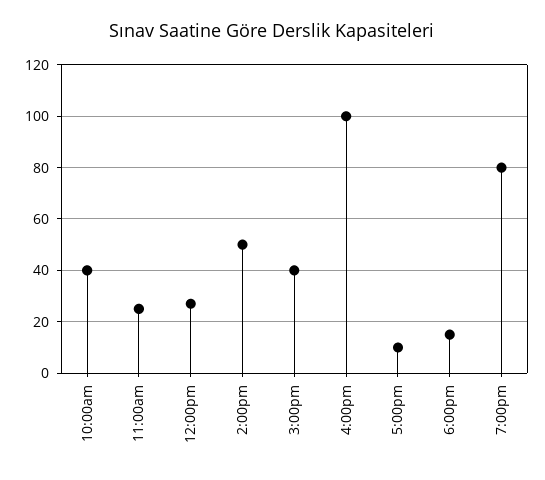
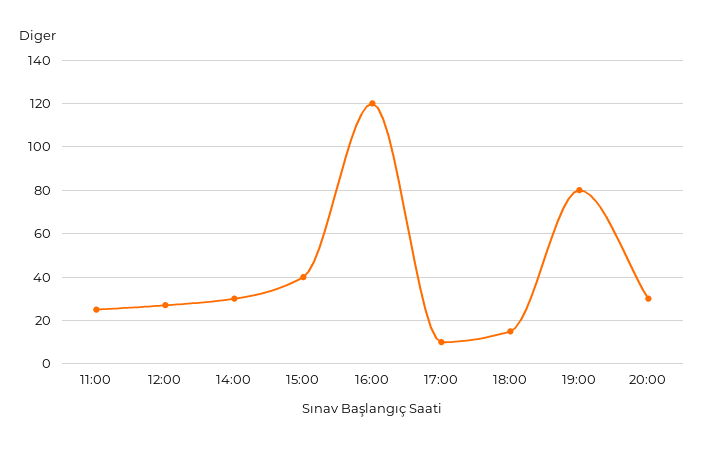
10:00am: 40 -> none
2:00pm: 50 -> 30
4:00pm: 100 -> 120
20:00: none -> 30

